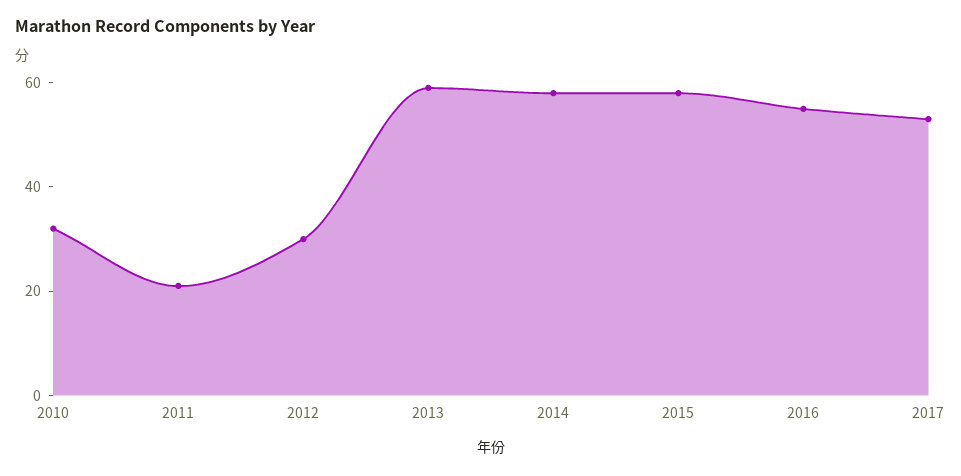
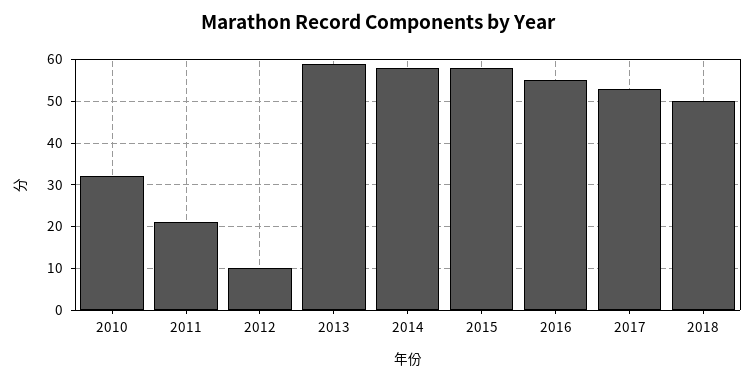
2012: 30 -> 10
2018: none -> 50

